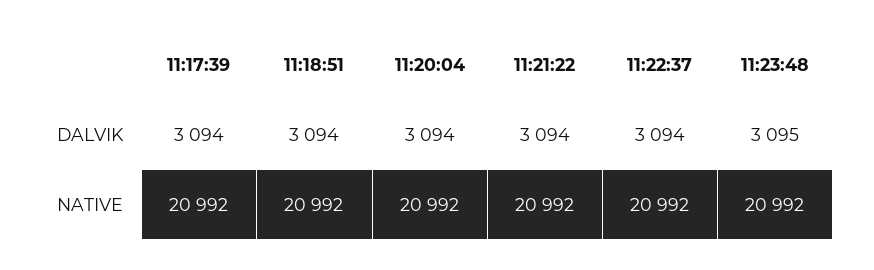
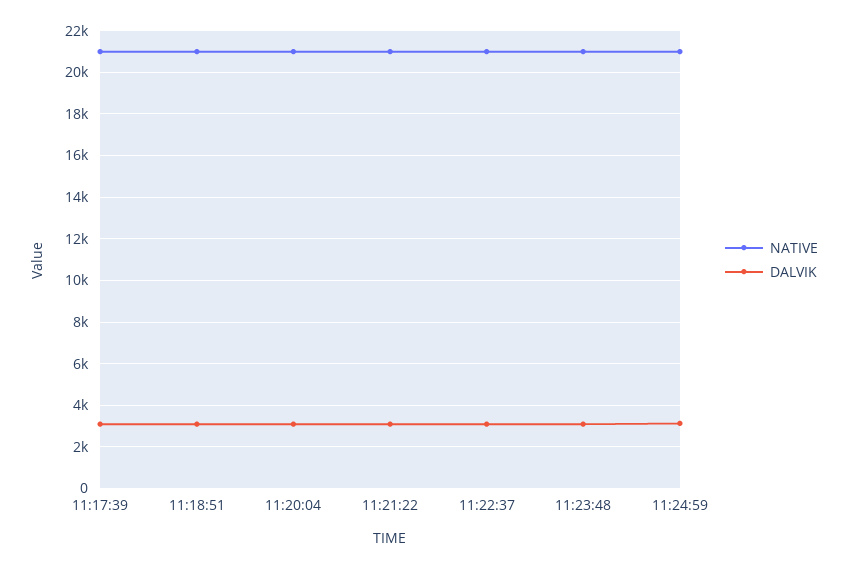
NATIVE, 11:24:59: none -> 21000
DALVIK, 11:24:59: none -> 3000

